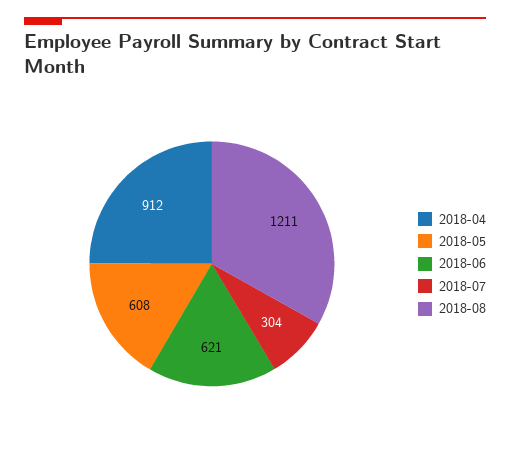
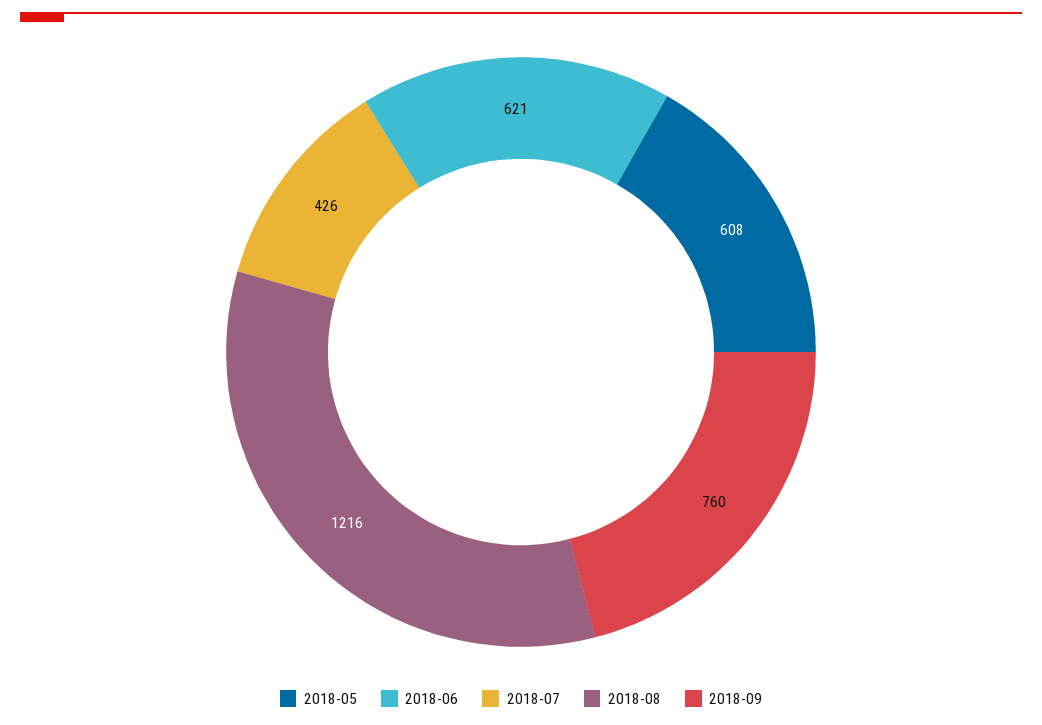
2018-04: 912 -> none
2018-07: 304 -> 426
2018-08: 1211 -> 1216
2018-09: none -> 760

